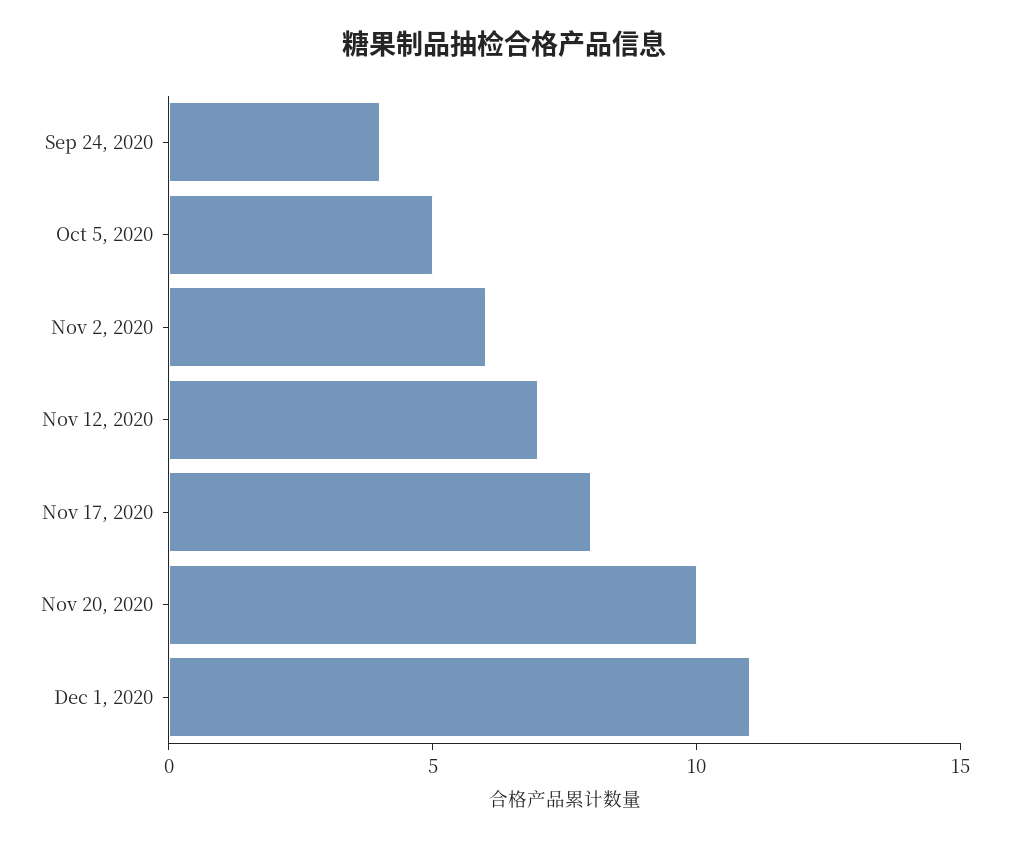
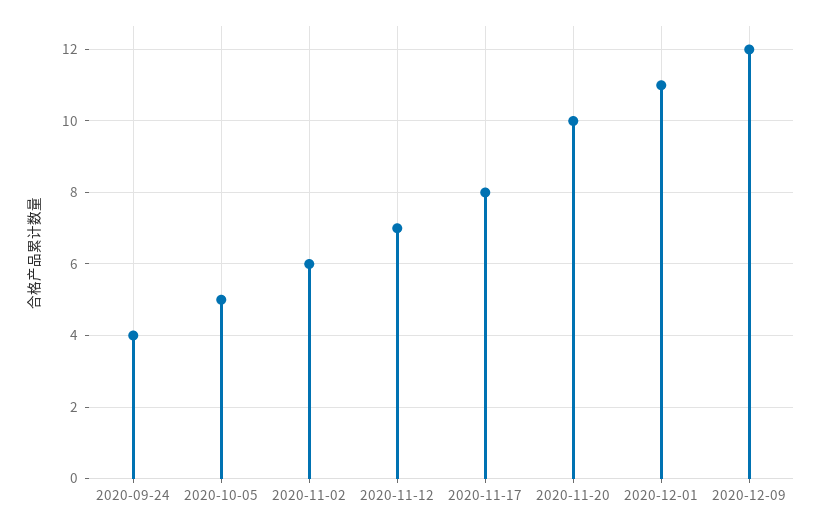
2020-12-09: none -> 12

